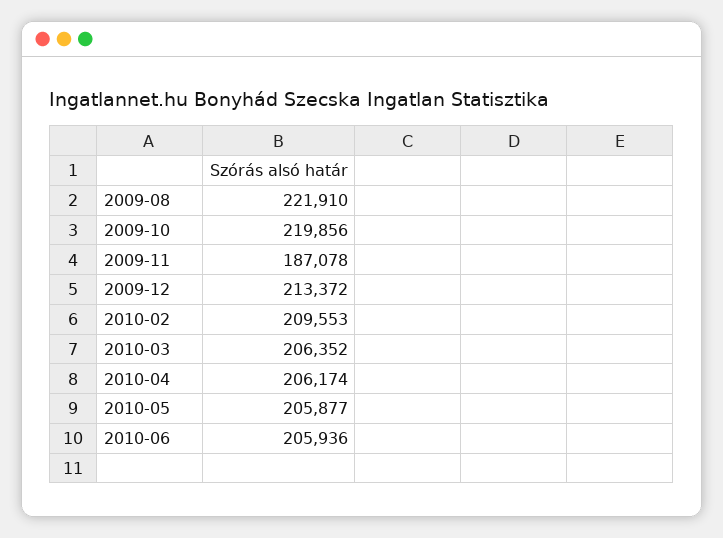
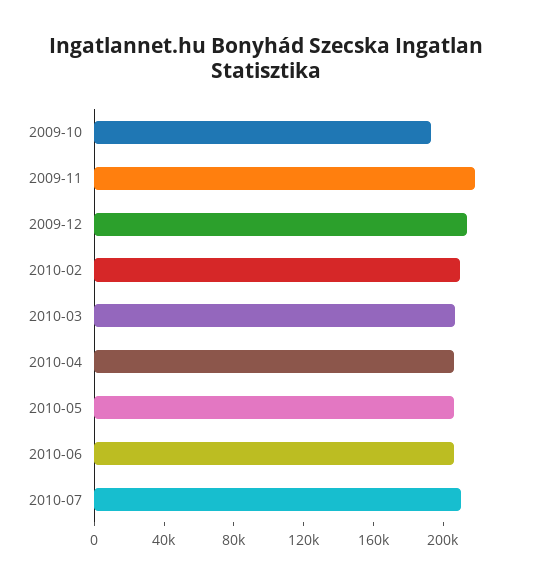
2009-08: 221910 -> none
2009-10: 219856 -> 190000
2009-11: 187078 -> 220000
2010-07: none -> 210000

